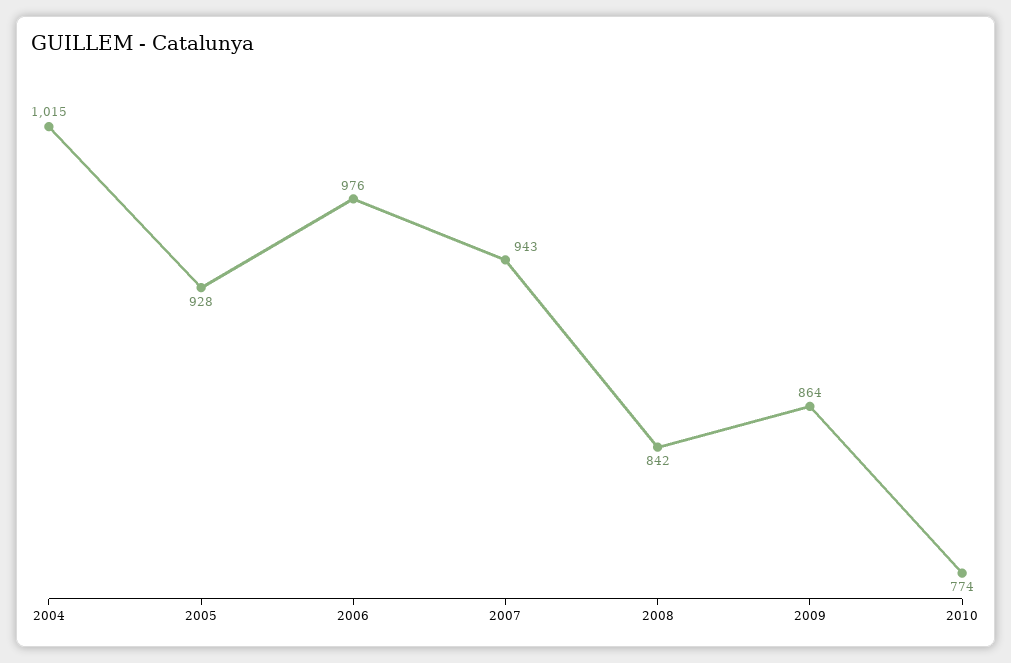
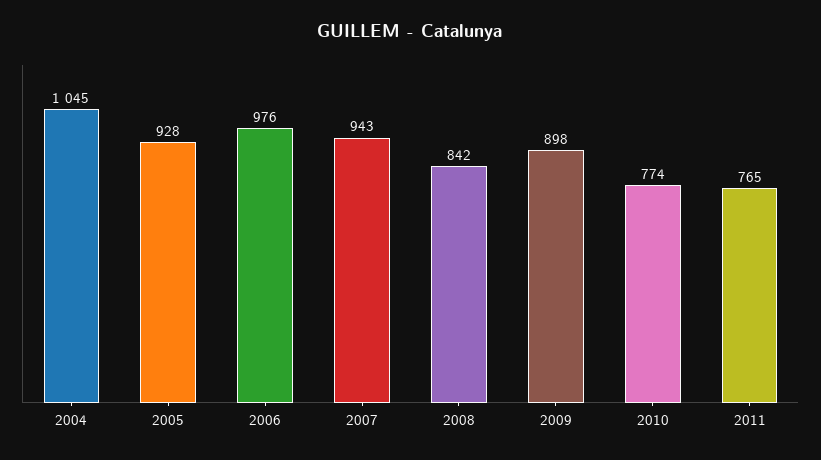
2004: 1015 -> 1045
2009: 864 -> 898
2011: none -> 765

